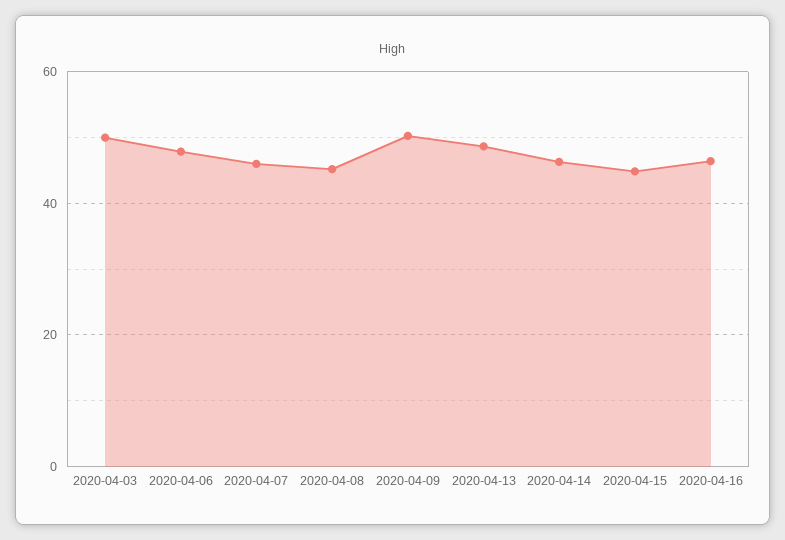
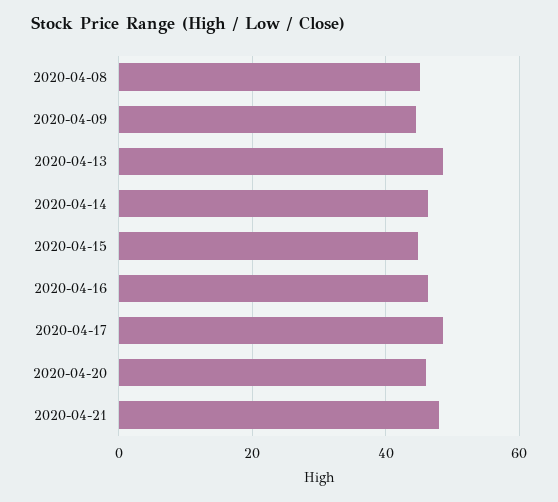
2020-04-03: 50 -> none
2020-04-06: 48 -> none
2020-04-07: 46 -> none
2020-04-09: 50 -> 44
2020-04-17: none -> 48
2020-04-20: none -> 46
2020-04-21: none -> 48

